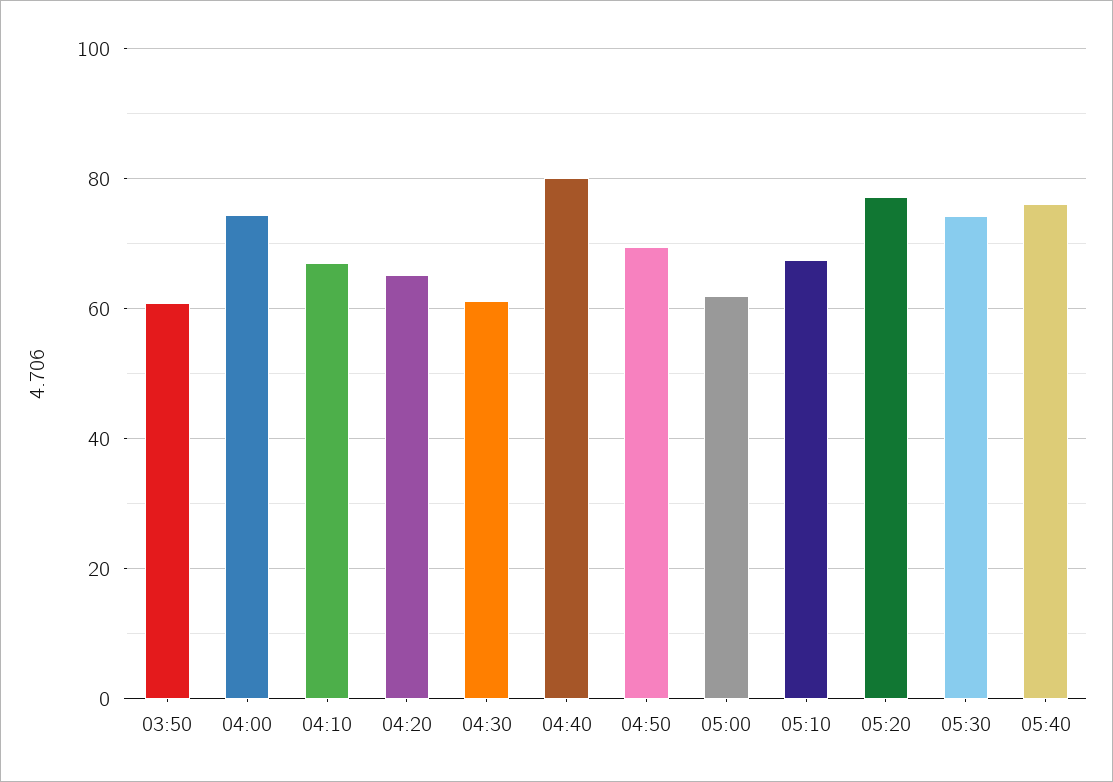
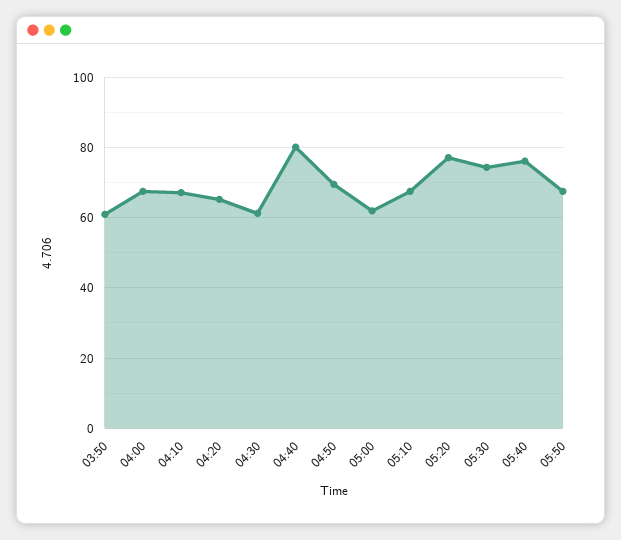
04:00: 74 -> 68
05:50: none -> 68

